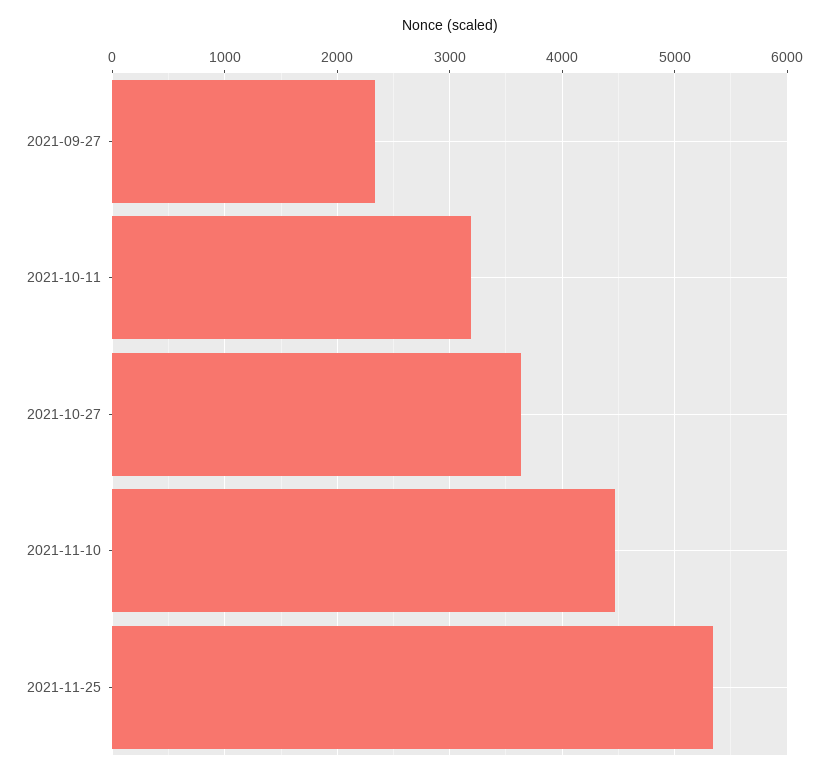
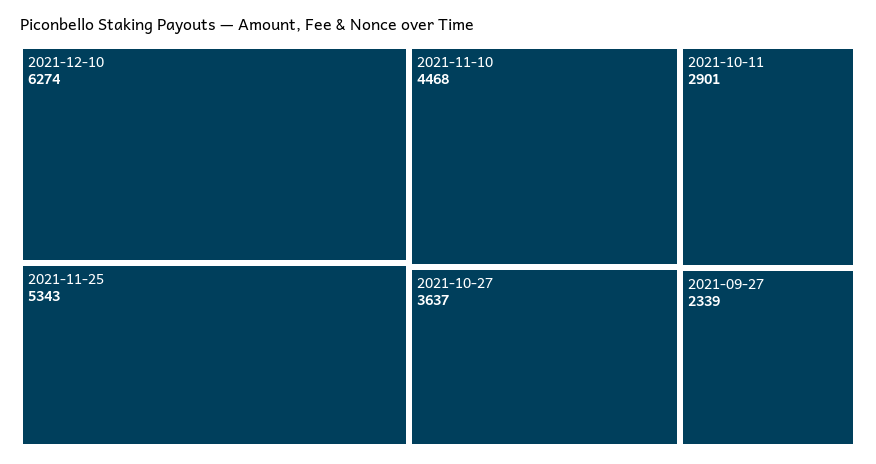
2021-10-11: 3200 -> 2901
2021-12-10: none -> 6274

